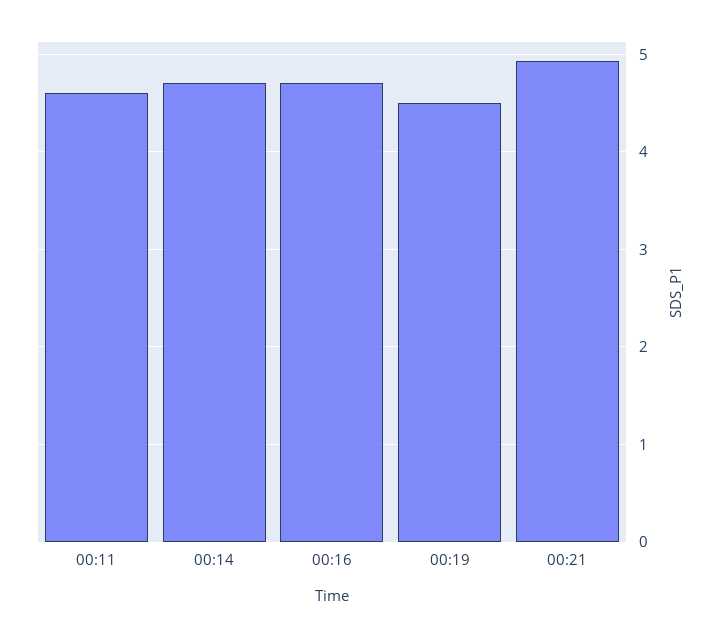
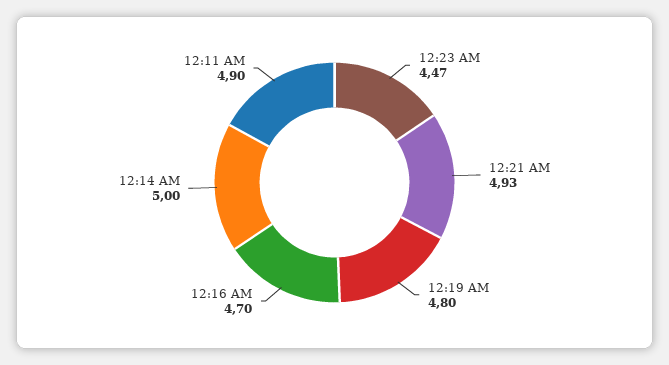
00:11: 4.6 -> 4.9
00:14: 4.7 -> 5
00:19: 4.5 -> 4.8
12:23 AM: none -> 4.47

